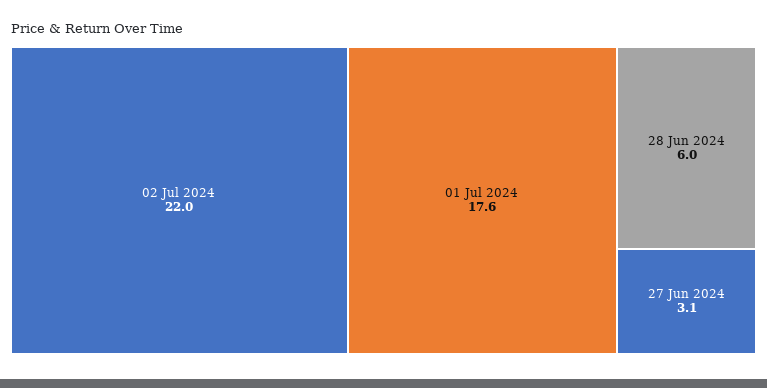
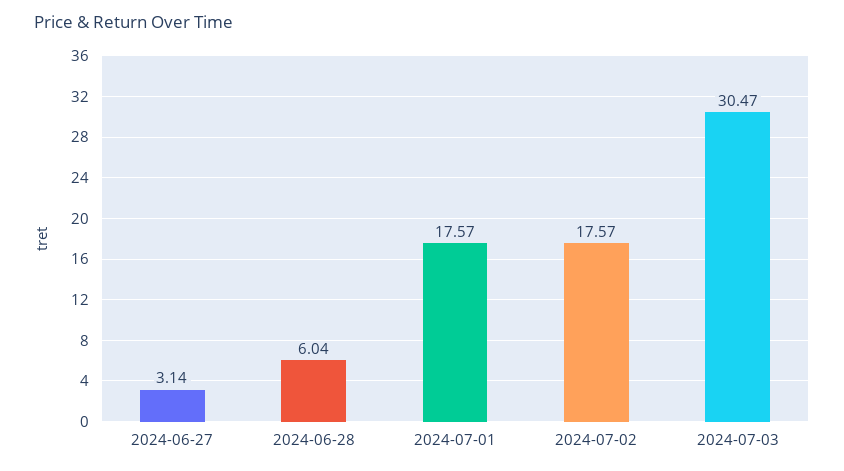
02 Jul 2024: 22 -> 17.57
2024-07-03: none -> 30.47

